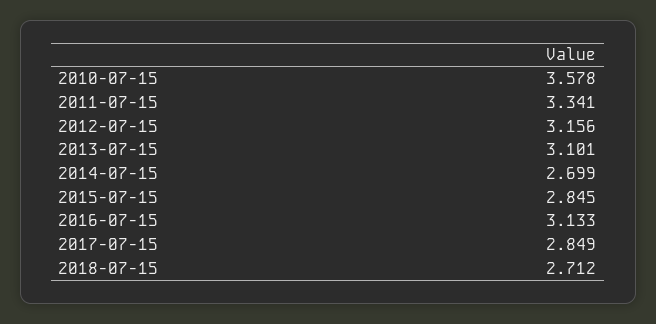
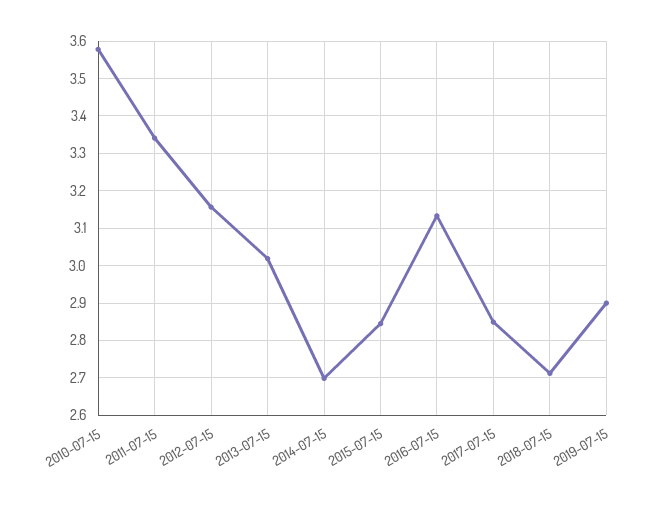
2013-07-15: 3.101 -> 3.02
2019-07-15: none -> 2.9

